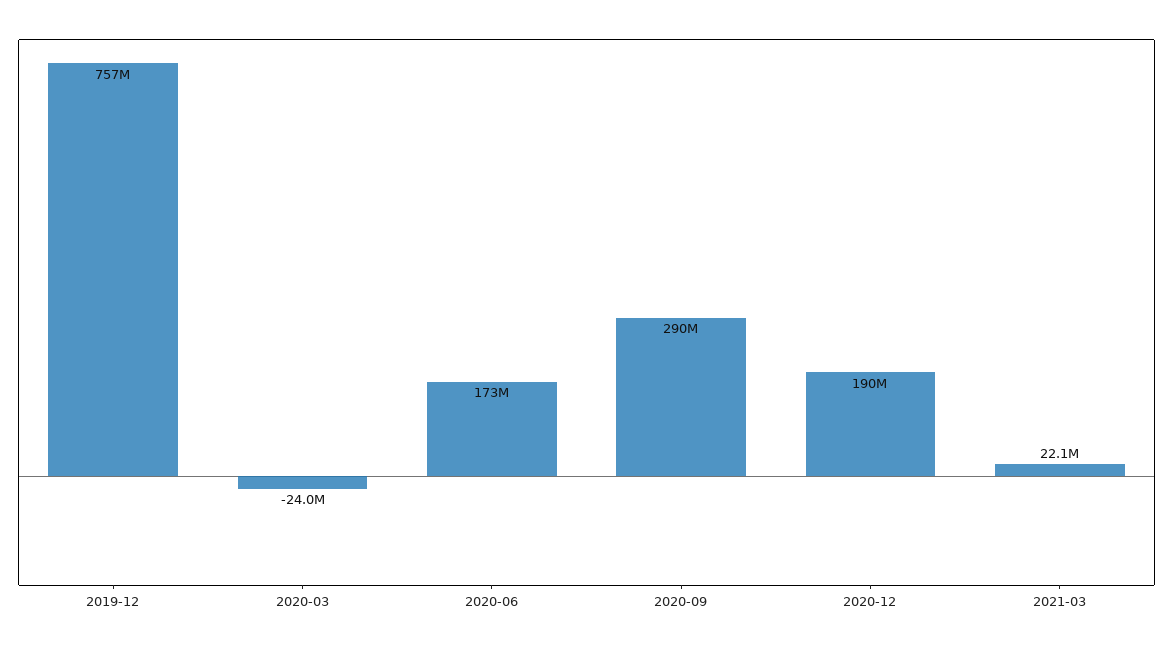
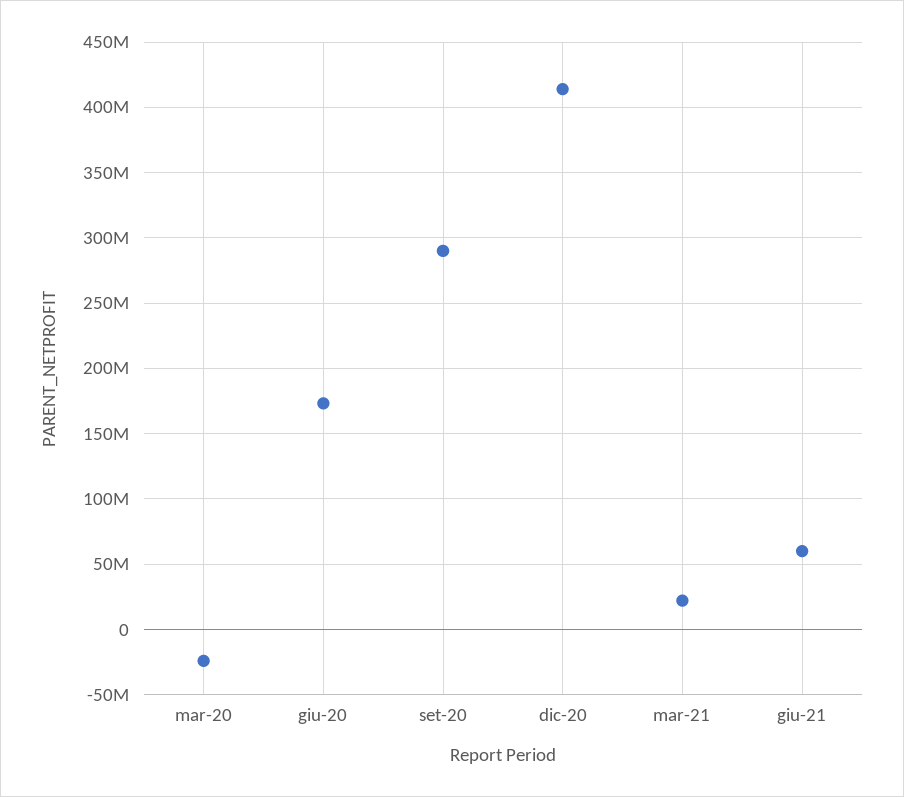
2019-12: 757000000 -> none
2020-12: 190000000 -> 415000000
giu-21: none -> 60000000

